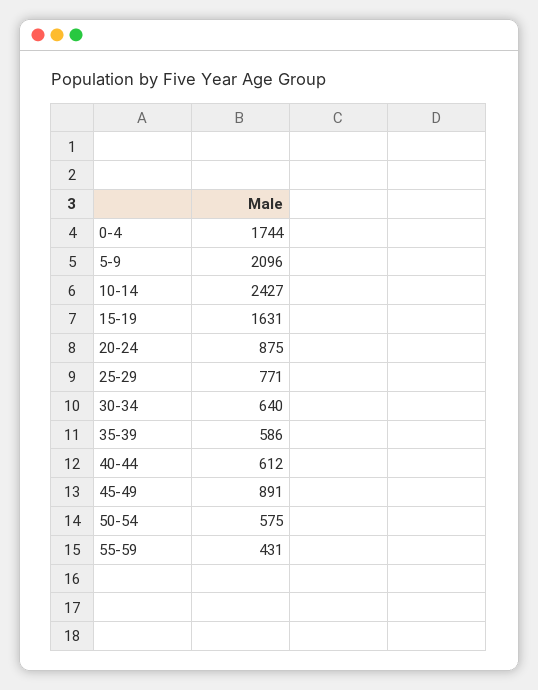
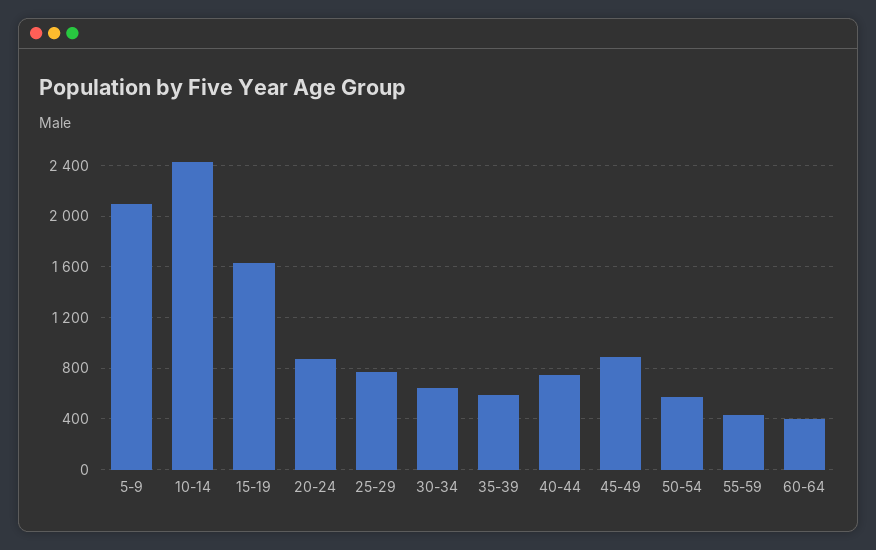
0-4: 1744 -> none
40-44: 612 -> 750
60-64: none -> 400

